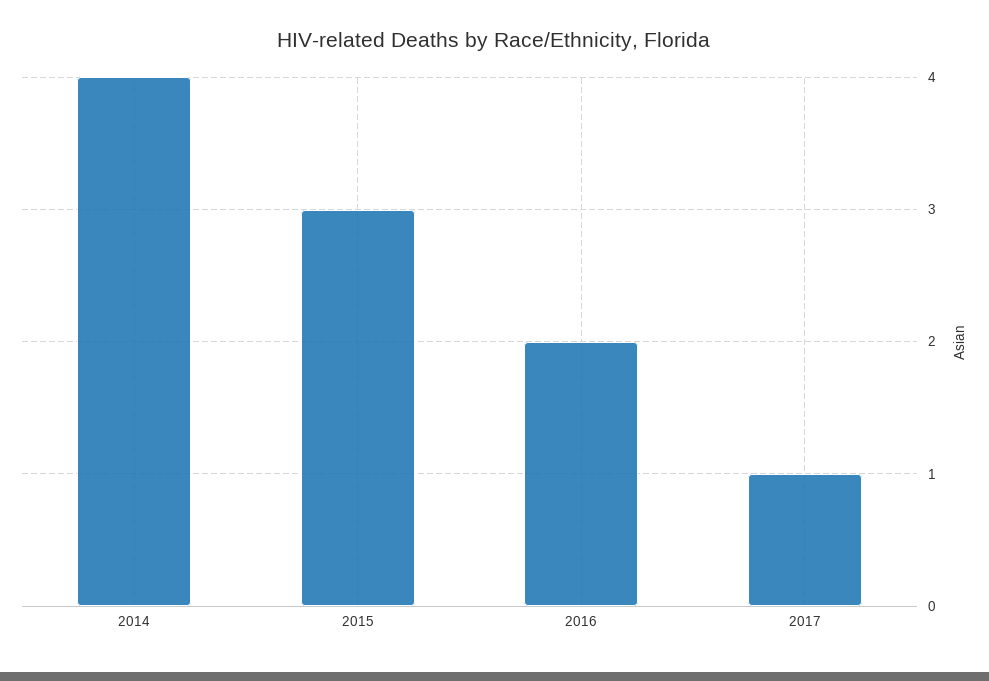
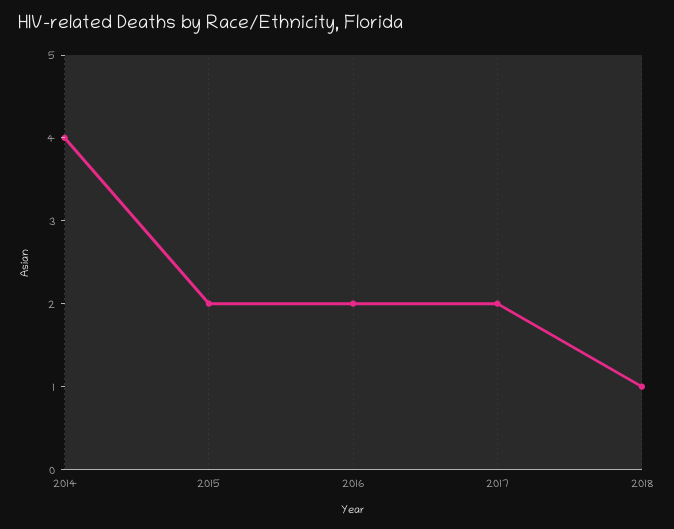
2015: 3 -> 2
2017: 1 -> 2
2018: none -> 1

